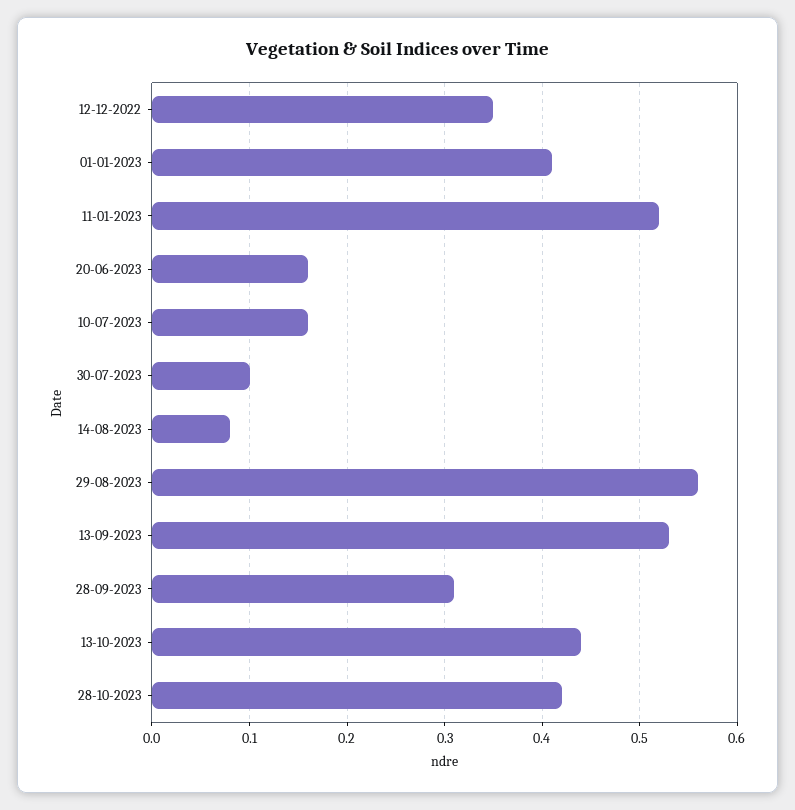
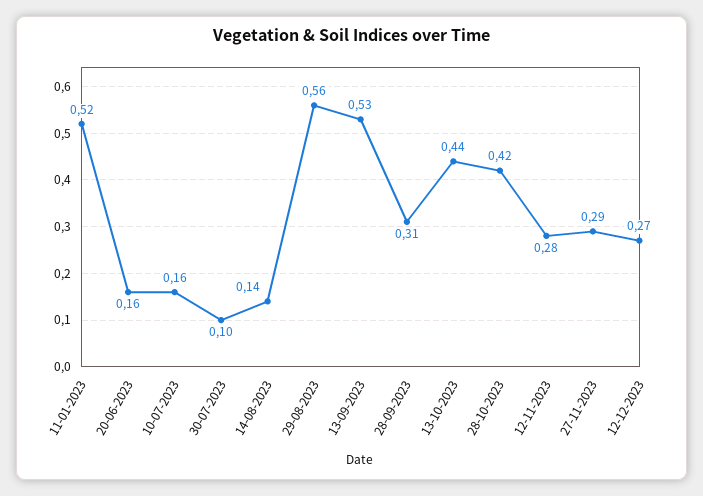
12-12-2022: 0.35 -> none
01-01-2023: 0.41 -> none
14-08-2023: 0.08 -> 0.14
12-11-2023: none -> 0.28
27-11-2023: none -> 0.29
12-12-2023: none -> 0.27

